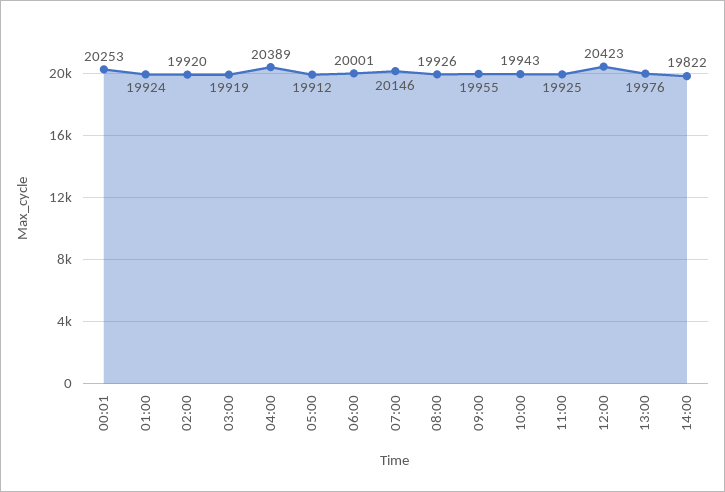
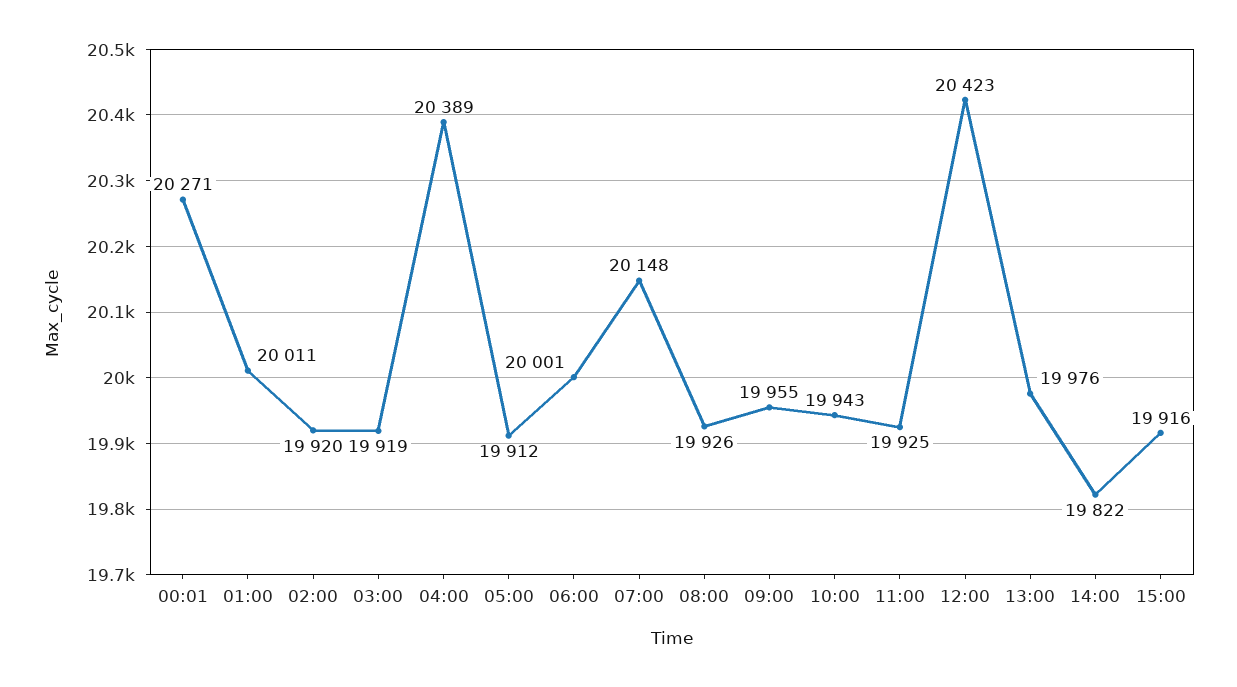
00:01: 20253 -> 20271
01:00: 19924 -> 20011
07:00: 20146 -> 20148
15:00: none -> 19916

